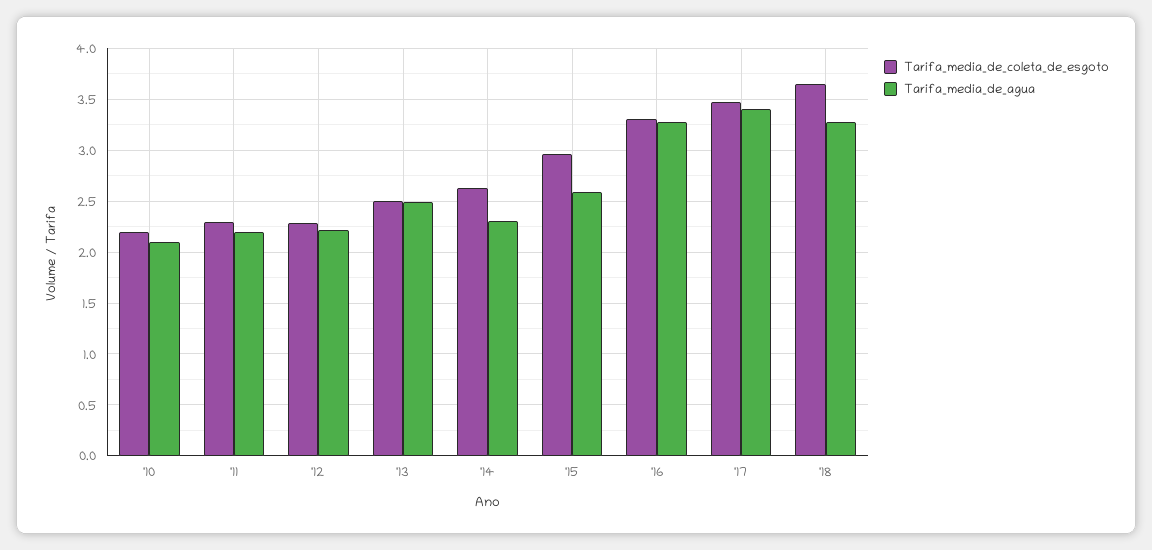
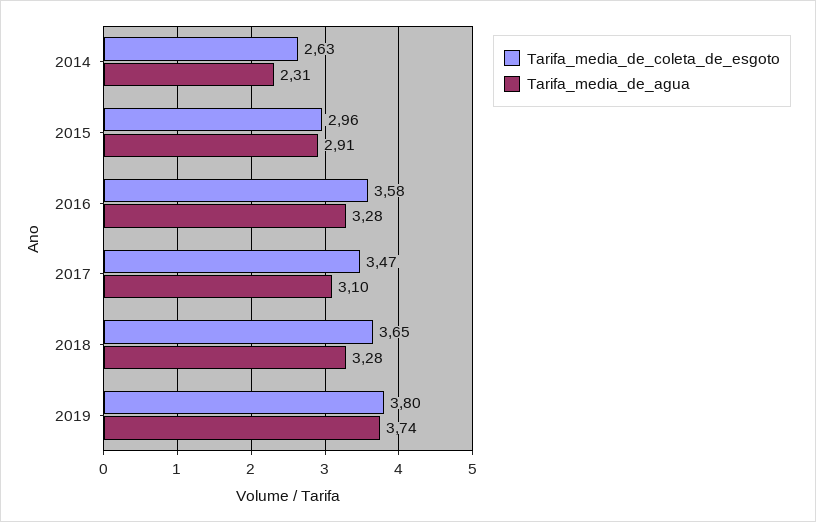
Tarifa_media_de_coleta_de_esgoto, '10: 2.2 -> none
Tarifa_media_de_agua, '10: 2.1 -> none
Tarifa_media_de_coleta_de_esgoto, '11: 2.3 -> none
Tarifa_media_de_agua, '11: 2.2 -> none
Tarifa_media_de_coleta_de_esgoto, '12: 2.3 -> none
Tarifa_media_de_agua, '12: 2.2 -> none
Tarifa_media_de_coleta_de_esgoto, '13: 2.5 -> none
Tarifa_media_de_agua, '13: 2.5 -> none
Tarifa_media_de_agua, '15: 2.6 -> 2.91
Tarifa_media_de_coleta_de_esgoto, '16: 3.3 -> 3.58
Tarifa_media_de_agua, '17: 3.4 -> 3.1
Tarifa_media_de_coleta_de_esgoto, 2019: none -> 3.8
Tarifa_media_de_agua, 2019: none -> 3.74

